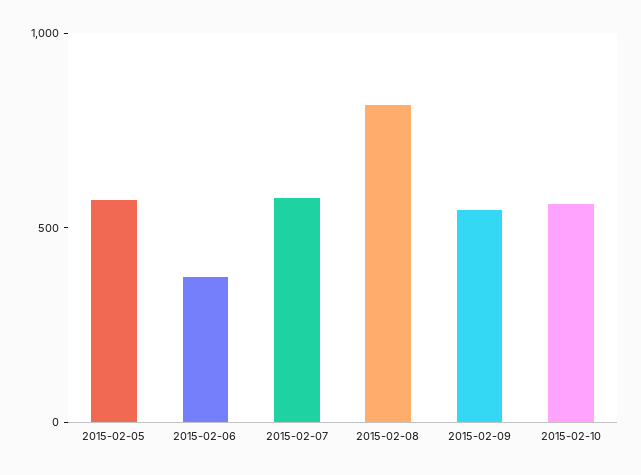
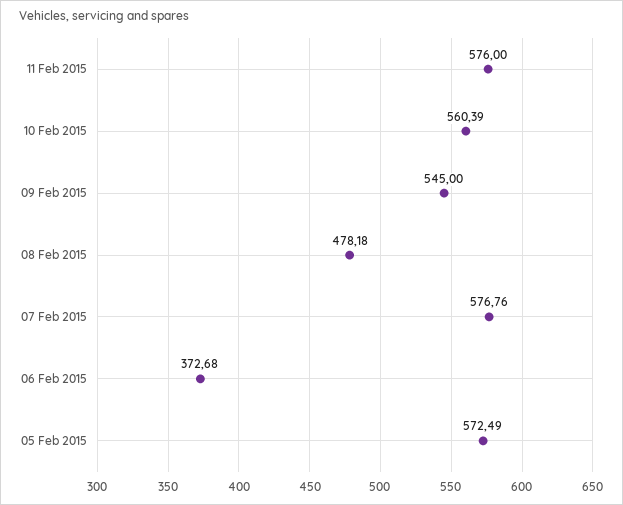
2015-02-08: 800 -> 478.18
11 Feb 2015: none -> 576

